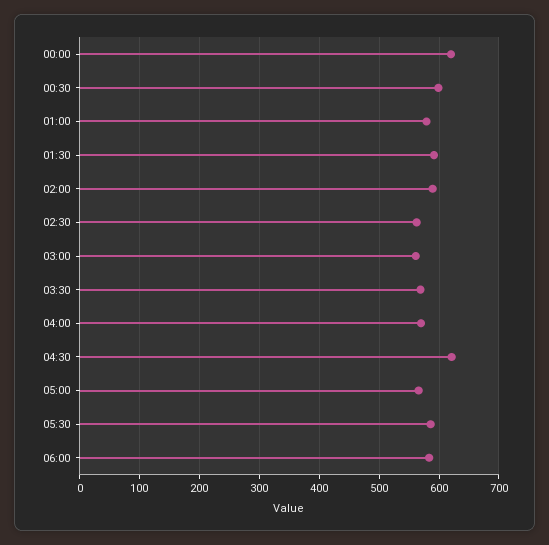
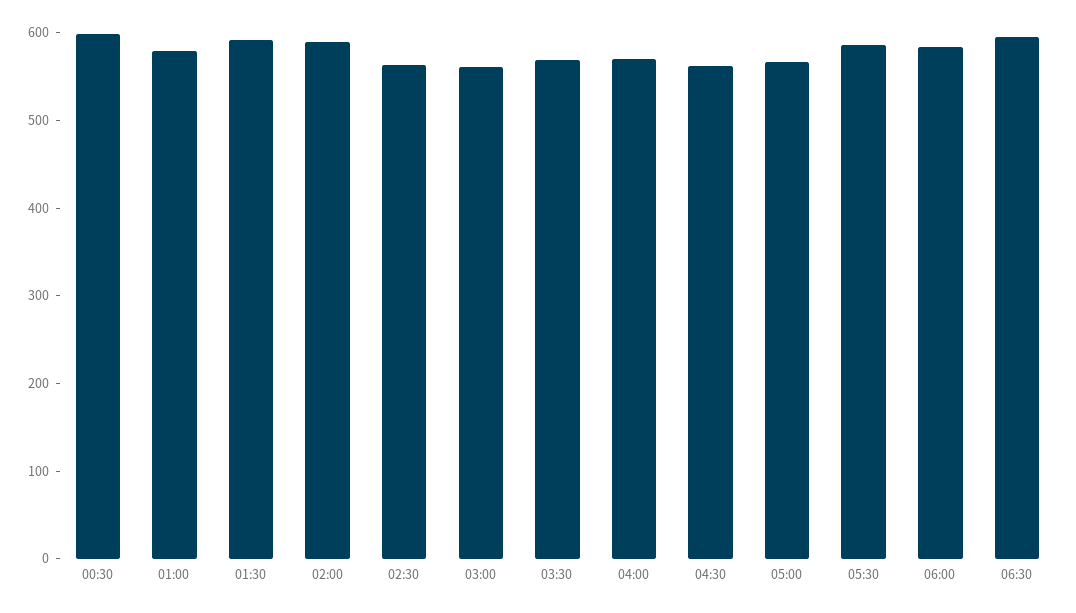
00:00: 620 -> none
04:30: 620 -> 560
06:30: none -> 600

